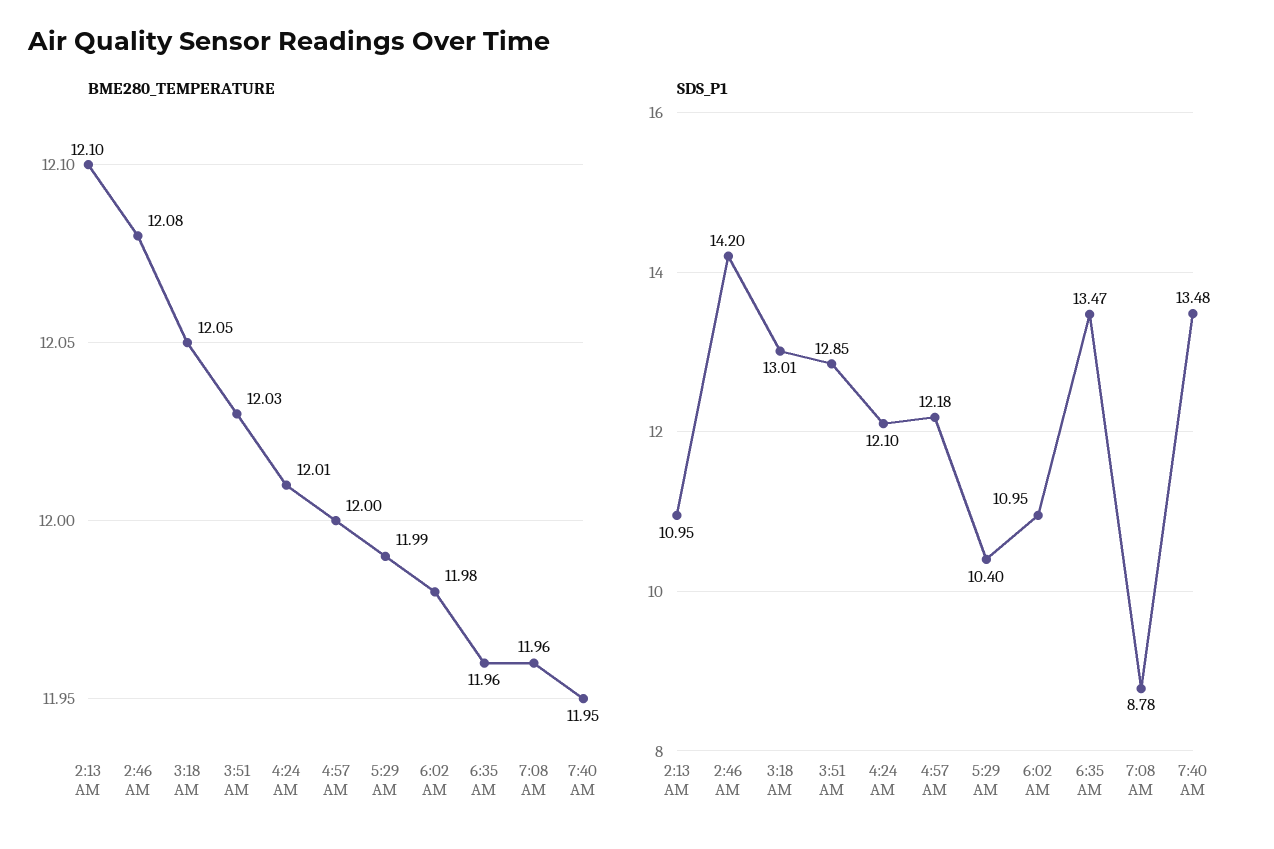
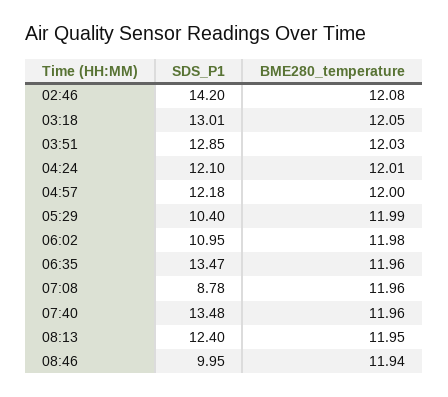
BME280_TEMPERATURE, 2:13 AM: 12.1 -> none
BME280_TEMPERATURE, 7:40 AM: 11.95 -> 11.96
SDS_P1, 2:13 AM: 10.95 -> none
SDS_P1, 08:13: none -> 12.4
BME280_TEMPERATURE, 08:13: none -> 11.95
SDS_P1, 08:46: none -> 9.95
BME280_TEMPERATURE, 08:46: none -> 11.94

